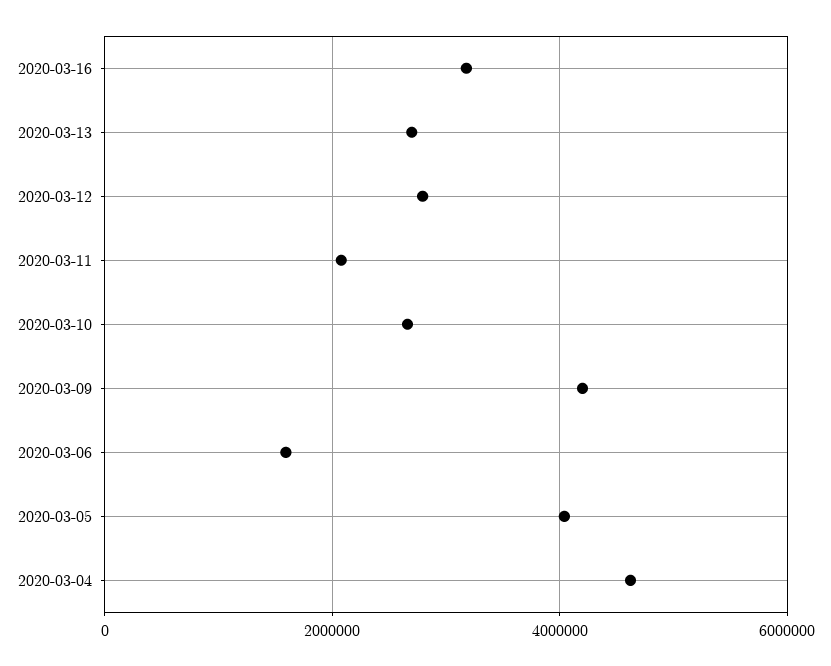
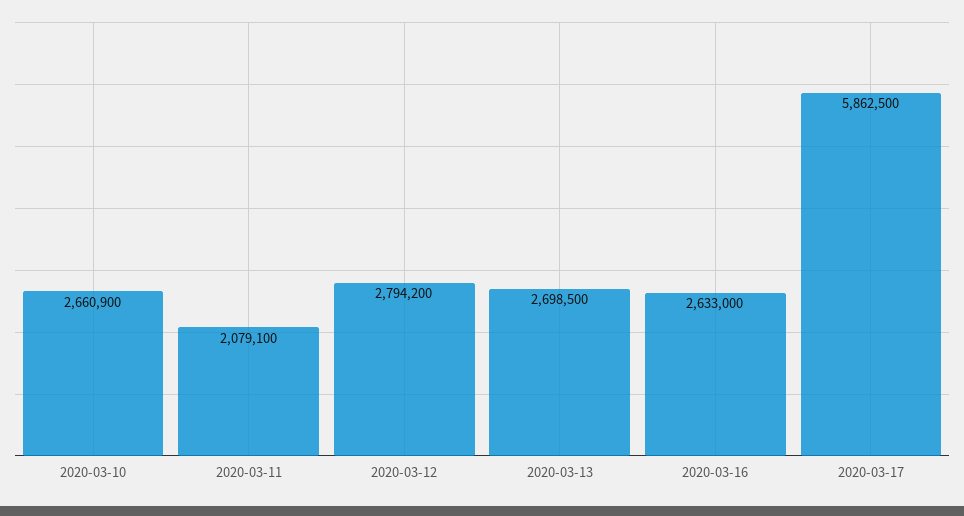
2020-03-16: 3200000 -> 2633000
2020-03-09: 4200000 -> none
2020-03-06: 1600000 -> none
2020-03-05: 4000000 -> none
2020-03-04: 4600000 -> none
2020-03-17: none -> 5862500

